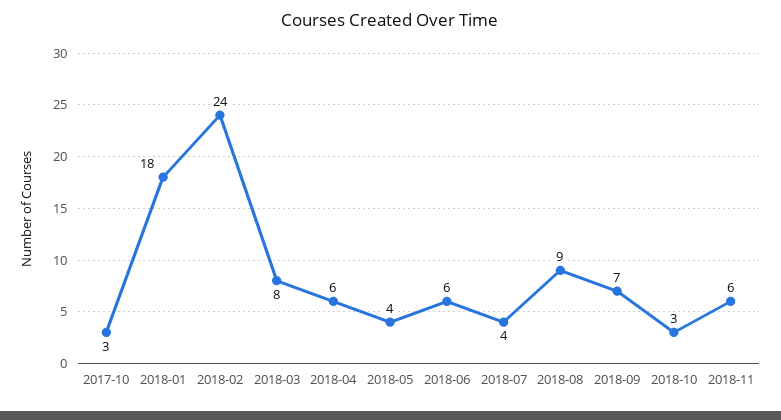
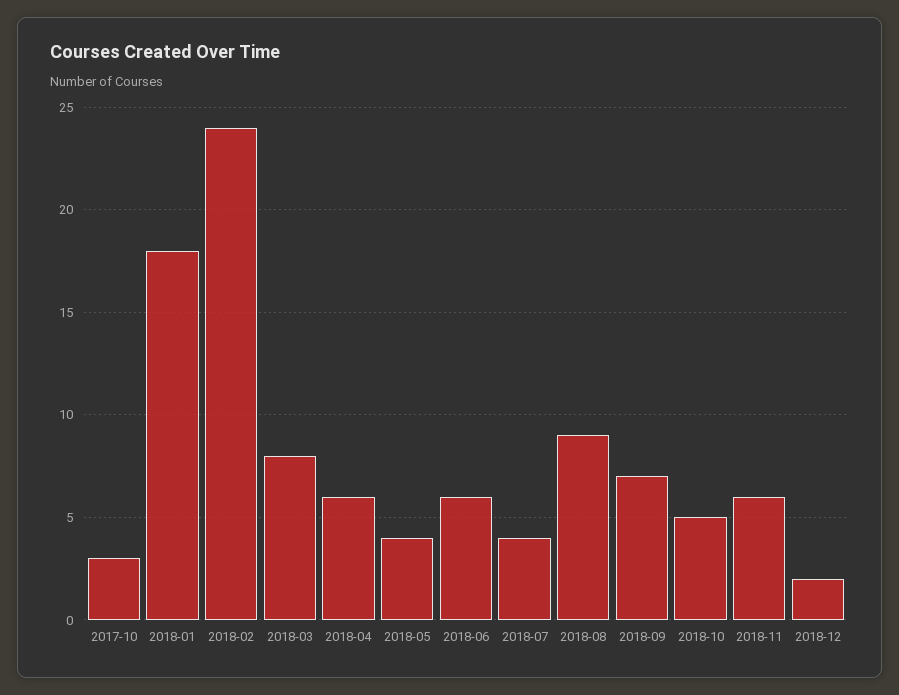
2018-10: 3 -> 5
2018-12: none -> 2

